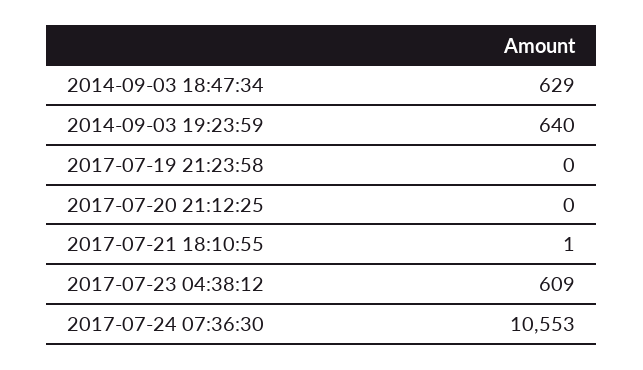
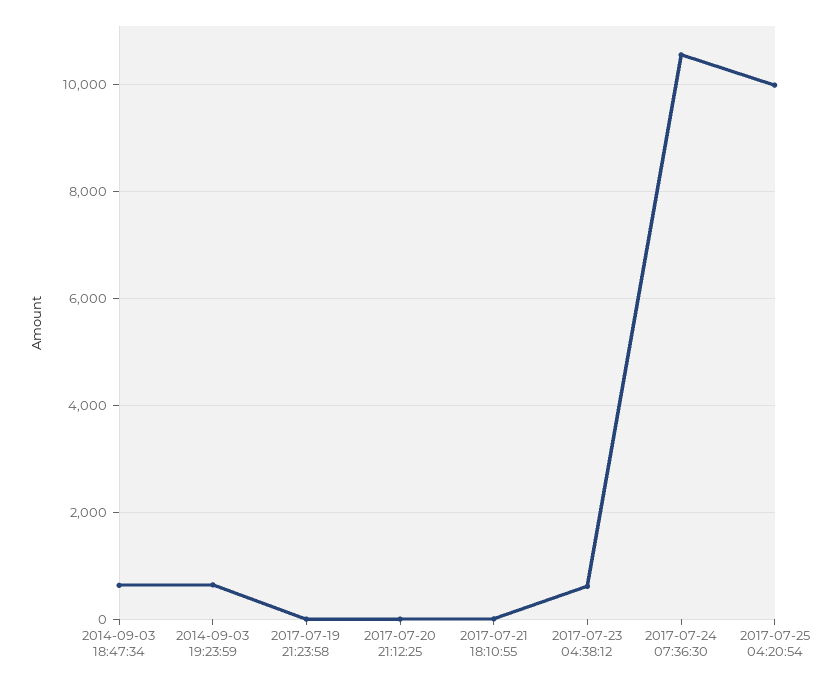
2017-07-25 04:20:54: none -> 10000

